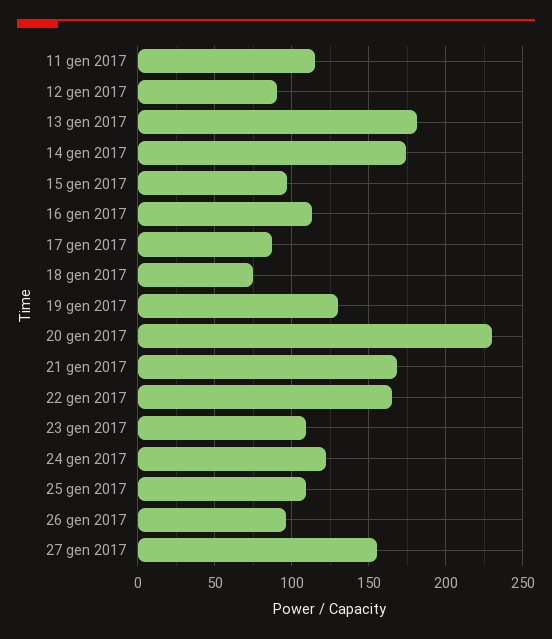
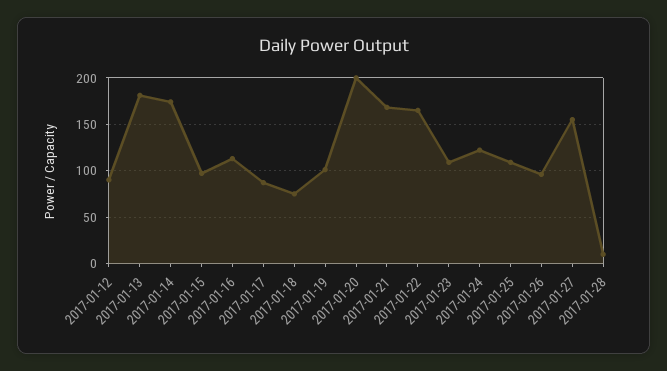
11 gen 2017: 115 -> none
19 gen 2017: 130 -> 100
20 gen 2017: 230 -> 200
2017-01-28: none -> 10

